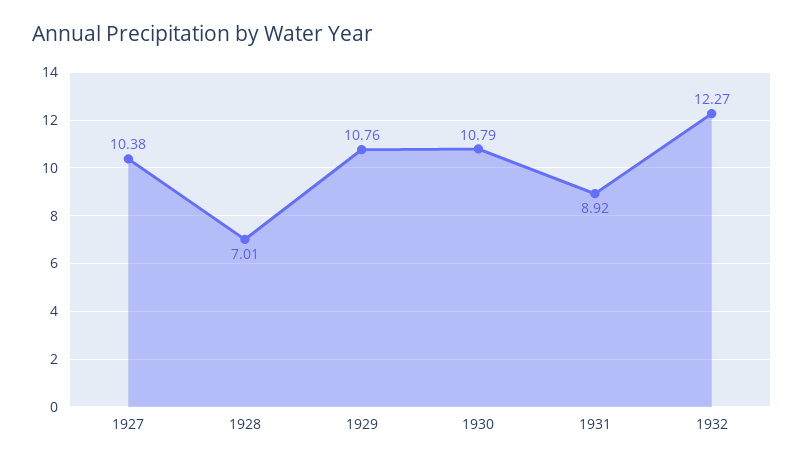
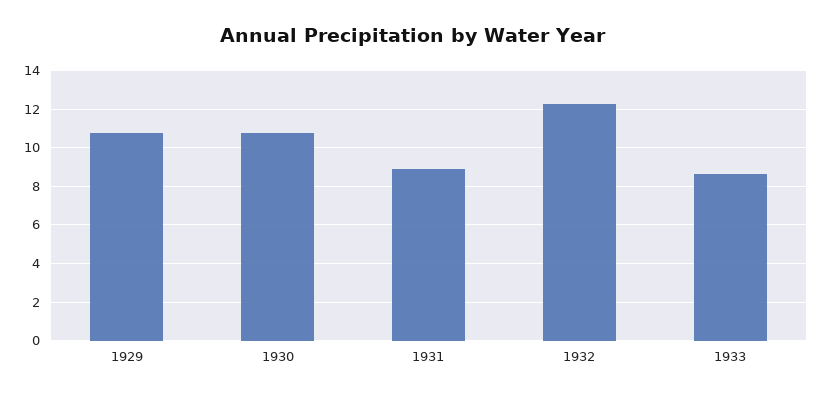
1927: 10.38 -> none
1928: 7.01 -> none
1933: none -> 8.5

